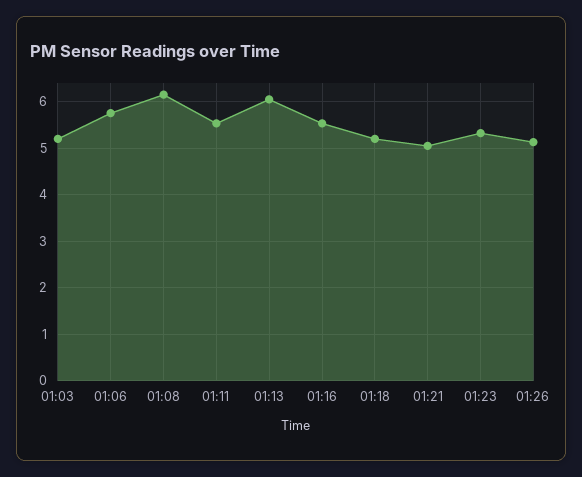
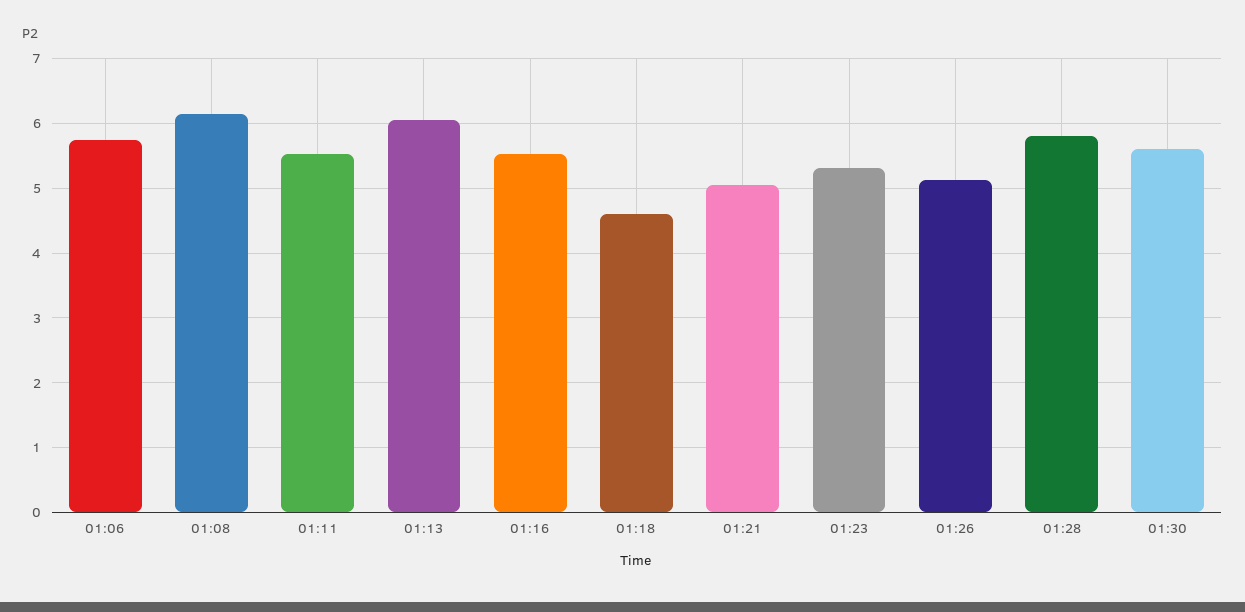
01:03: 5.2 -> none
01:18: 5.2 -> 4.6
01:28: none -> 5.8
01:30: none -> 5.6

